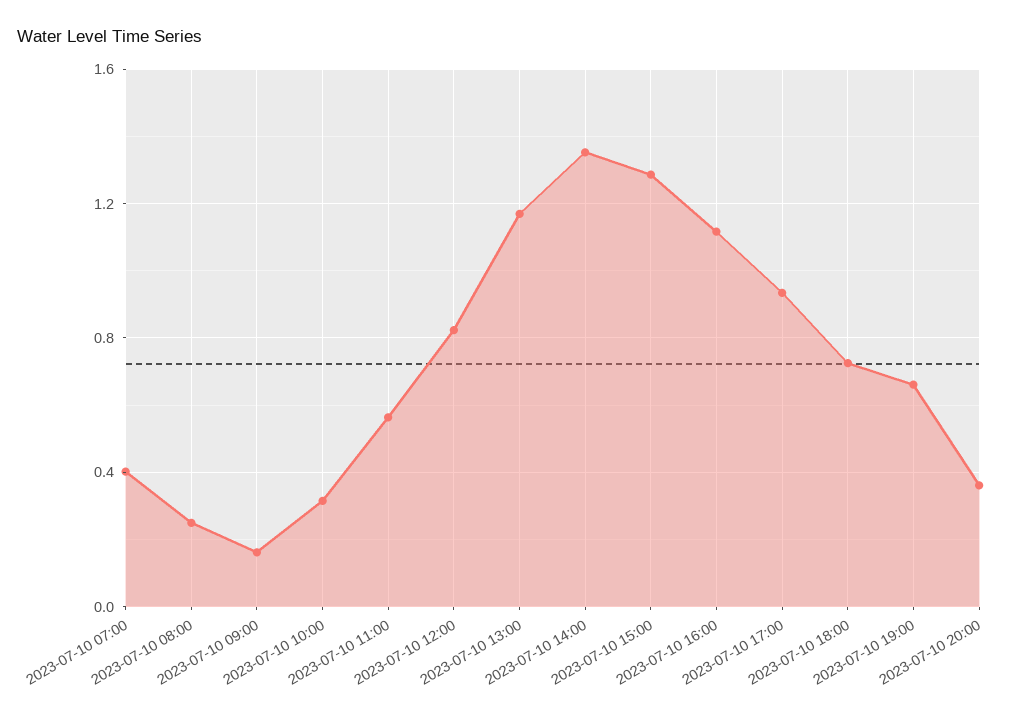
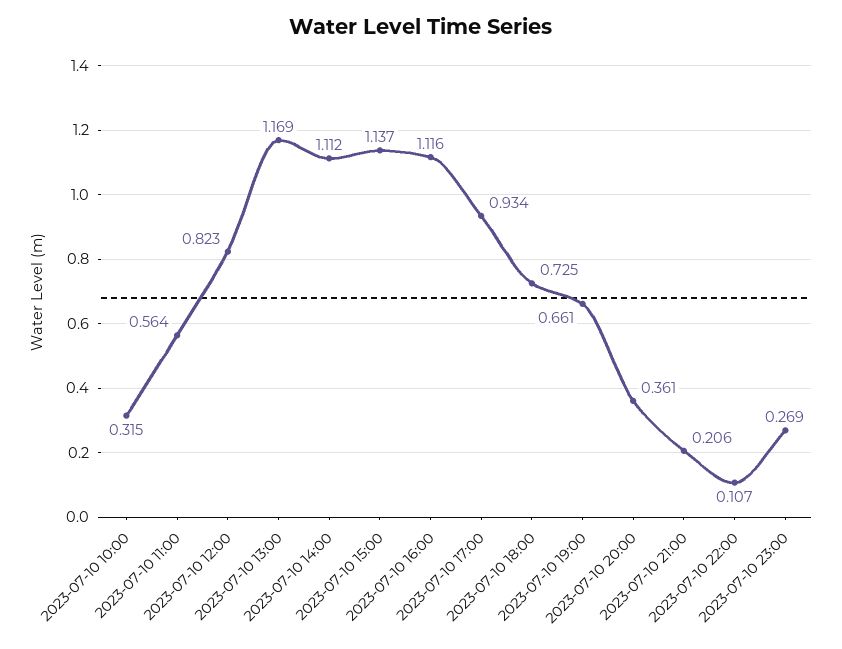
2023-07-10 07:00: 0.4 -> none
2023-07-10 08:00: 0.25 -> none
2023-07-10 09:00: 0.15 -> none
2023-07-10 14:00: 1.35 -> 1.112
2023-07-10 15:00: 1.3 -> 1.137
2023-07-10 21:00: none -> 0.206
2023-07-10 22:00: none -> 0.107
2023-07-10 23:00: none -> 0.269

